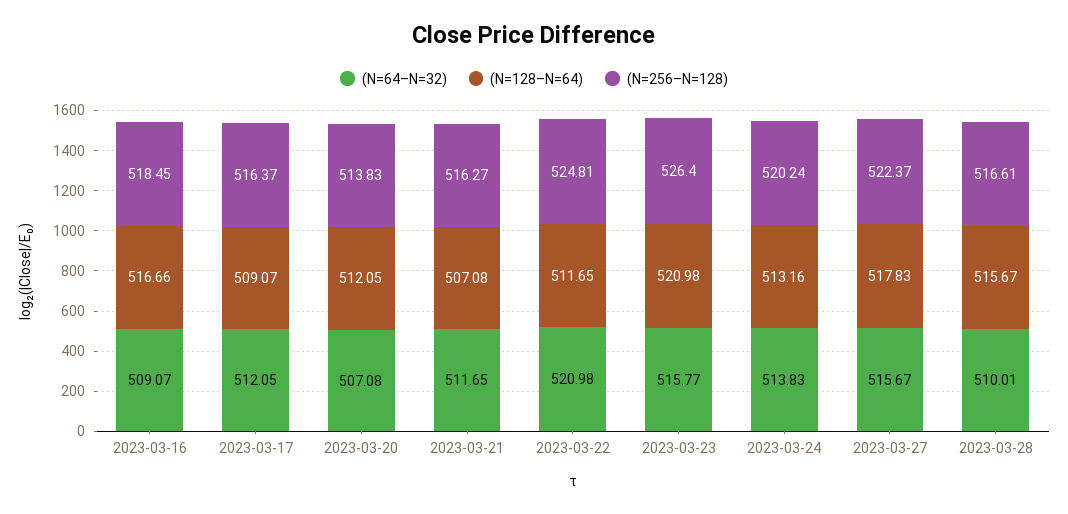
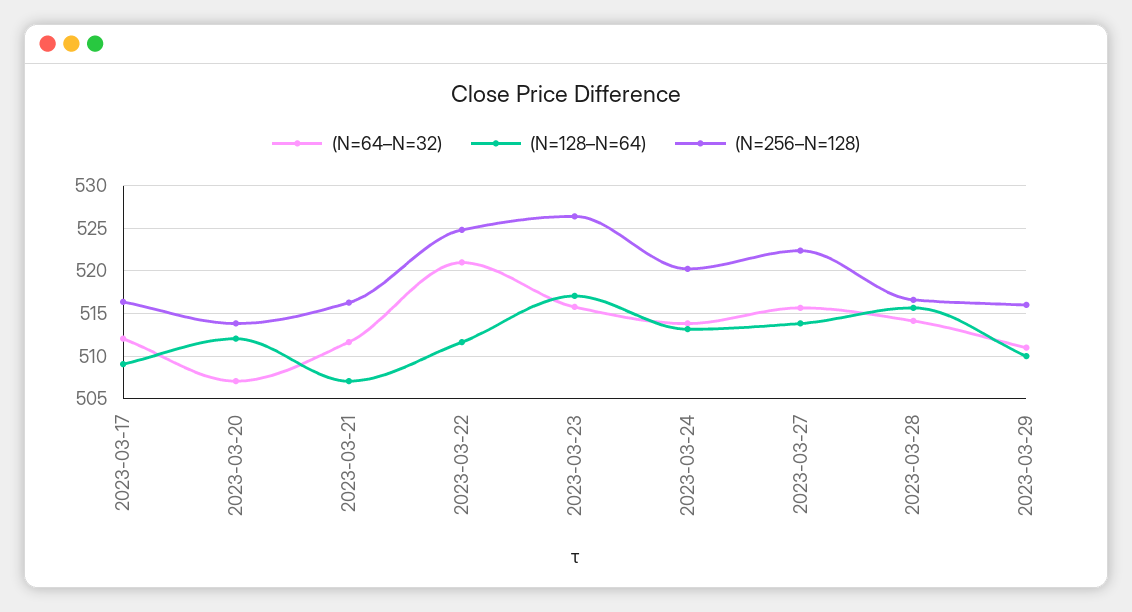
(N=64–N=32), 2023-03-16: 509.07 -> none
(N=128–N=64), 2023-03-16: 516.66 -> none
(N=256–N=128), 2023-03-16: 518.45 -> none
(N=128–N=64), 2023-03-23: 520.98 -> 517
(N=128–N=64), 2023-03-27: 517.83 -> 514
(N=64–N=32), 2023-03-28: 510.01 -> 514
(N=64–N=32), 2023-03-29: none -> 511
(N=128–N=64), 2023-03-29: none -> 510
(N=256–N=128), 2023-03-29: none -> 516

